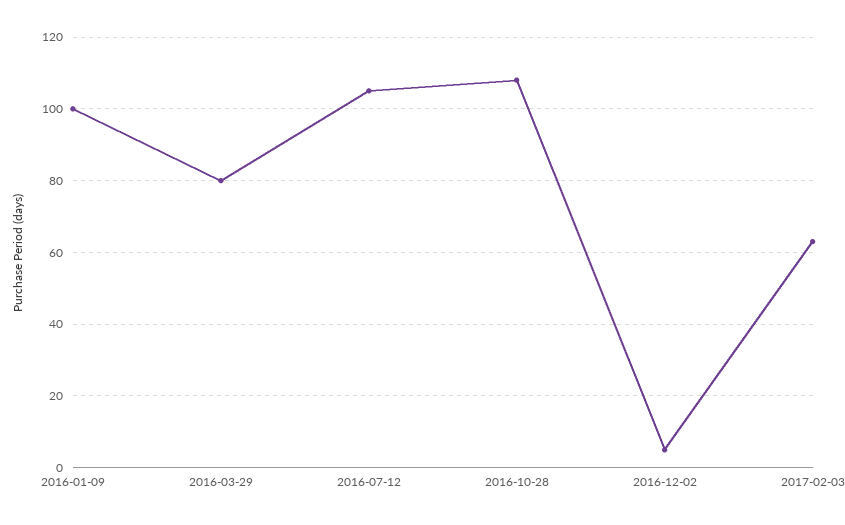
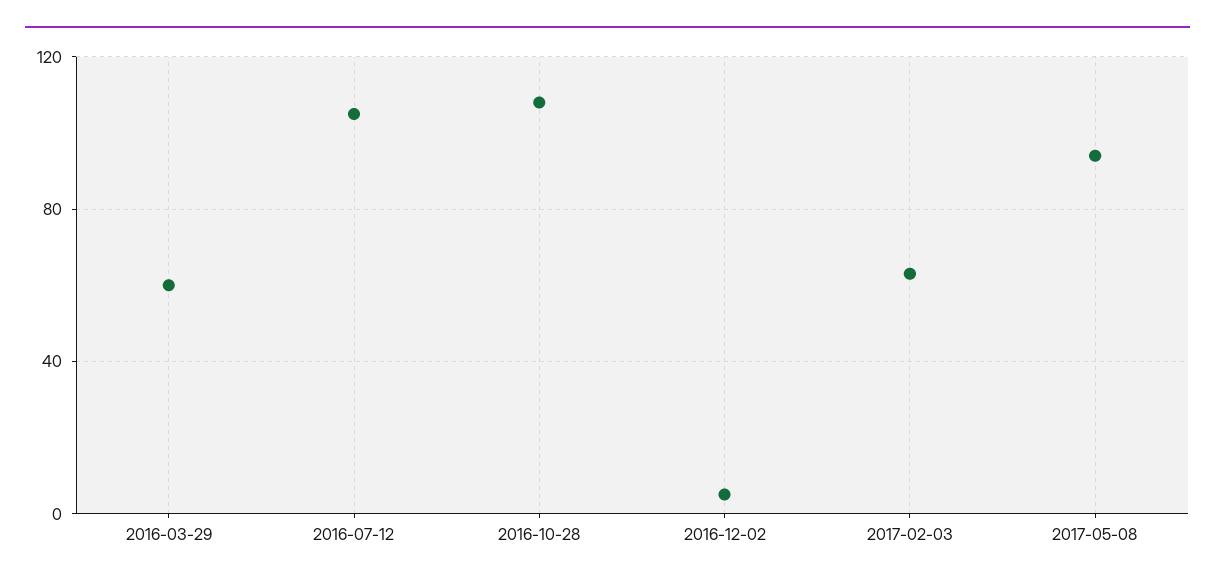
2016-01-09: 100 -> none
2016-03-29: 80 -> 60
2017-05-08: none -> 95

